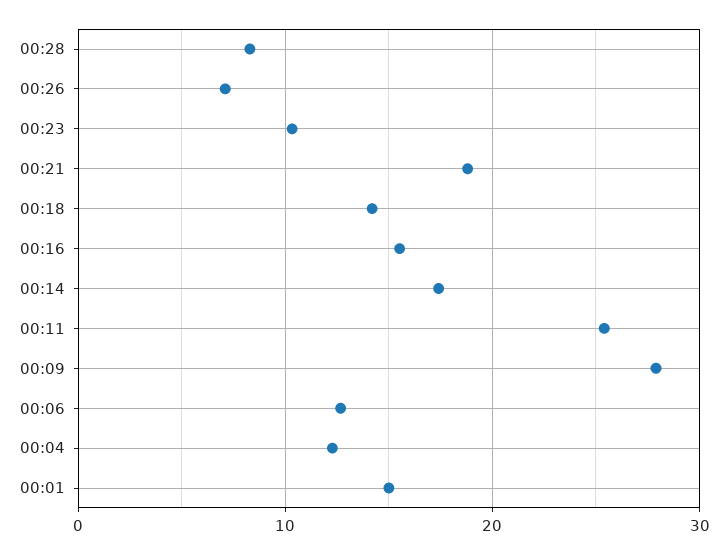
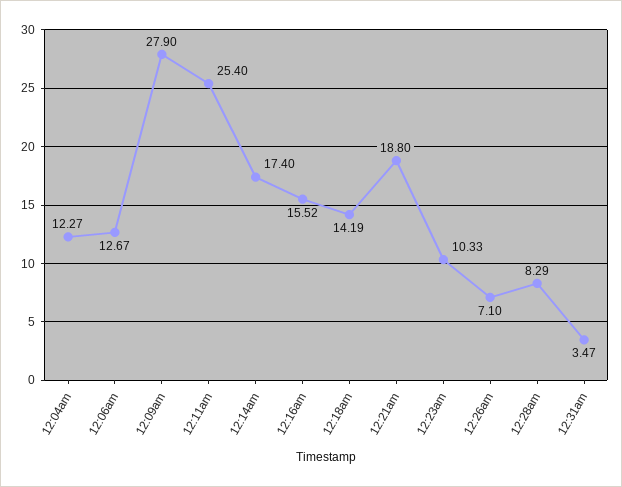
00:01: 15 -> none
12:31am: none -> 3.47

